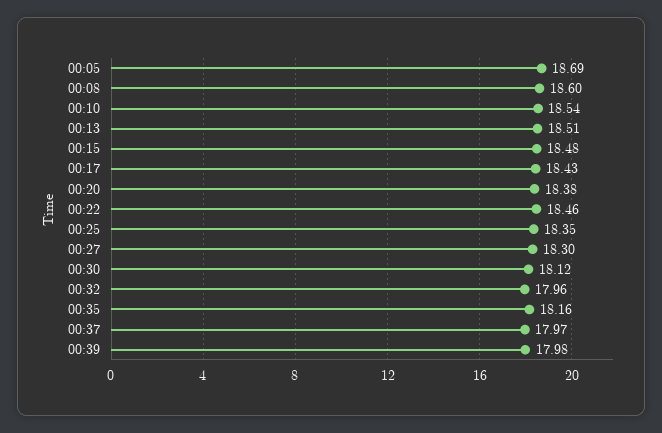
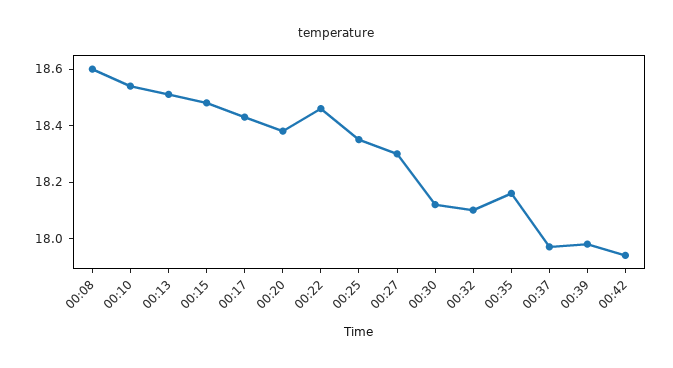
00:05: 18.69 -> none
00:32: 17.96 -> 18.1
00:42: none -> 17.95

